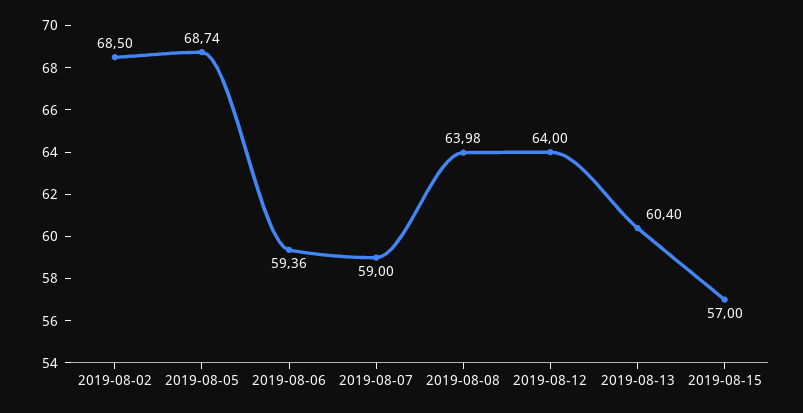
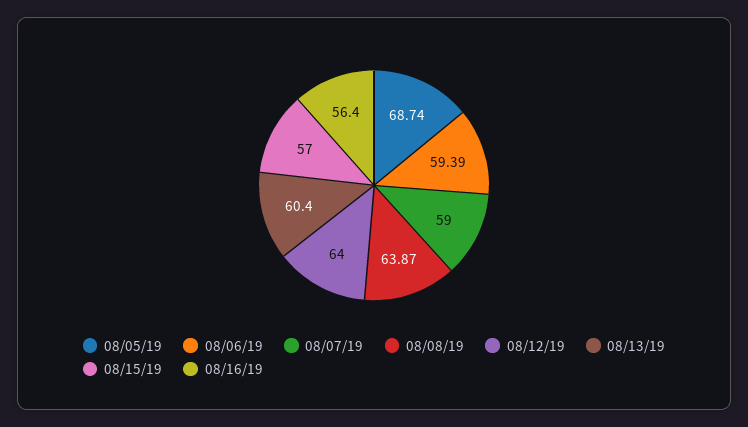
2019-08-02: 68.5 -> none
2019-08-06: 59.36 -> 59.39
2019-08-08: 63.98 -> 63.87
08/16/19: none -> 56.4

